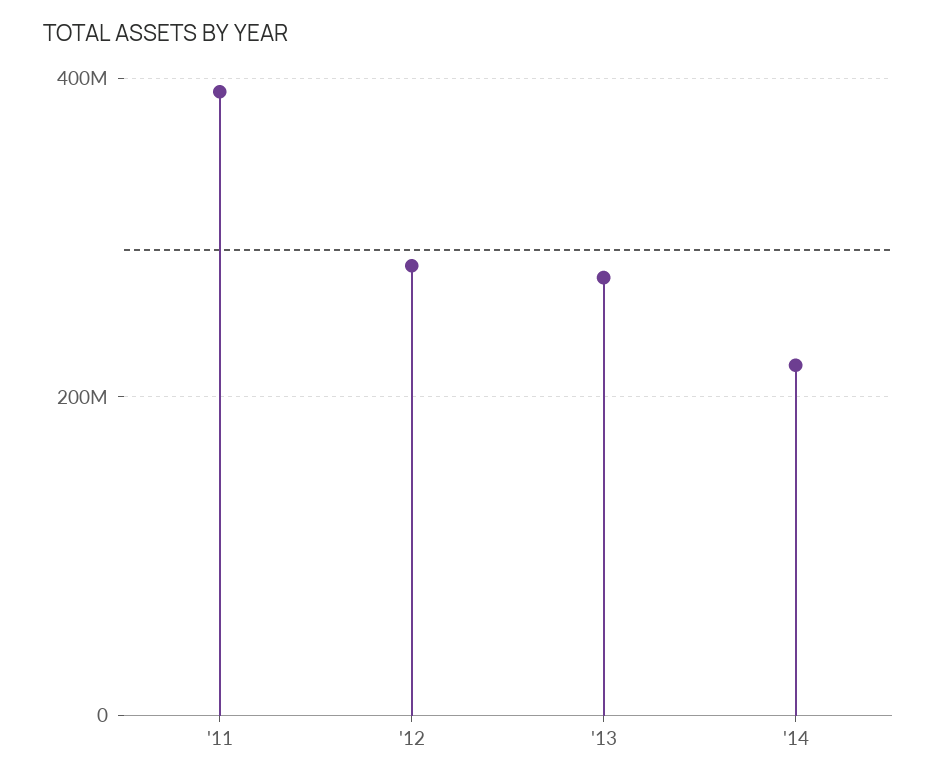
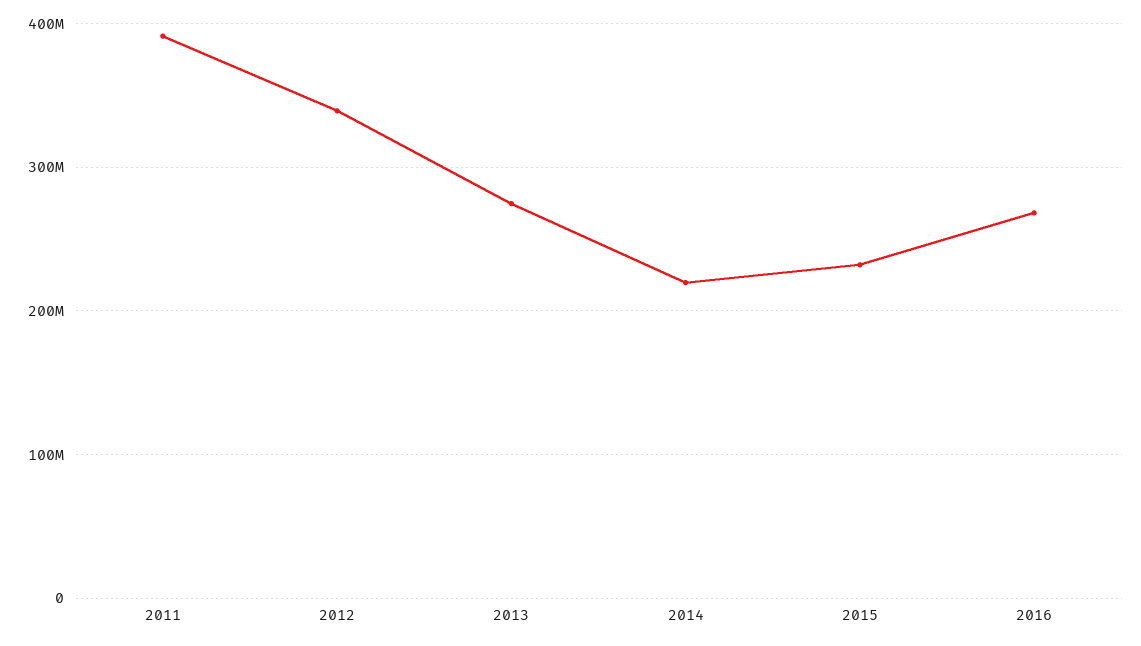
'12: 280000000 -> 340000000
2015: none -> 230000000
2016: none -> 270000000

